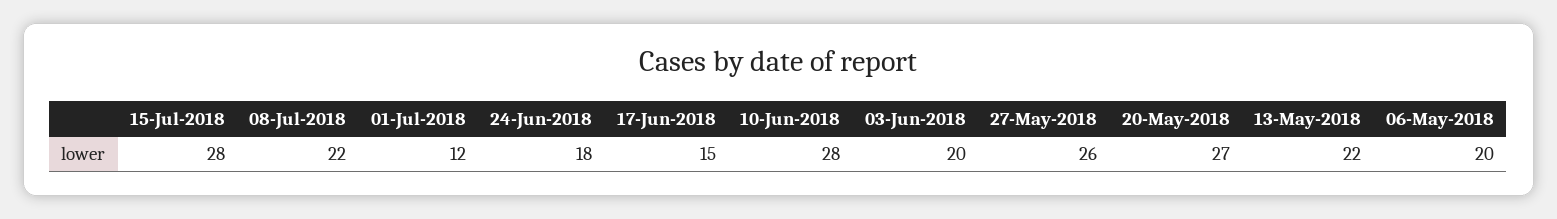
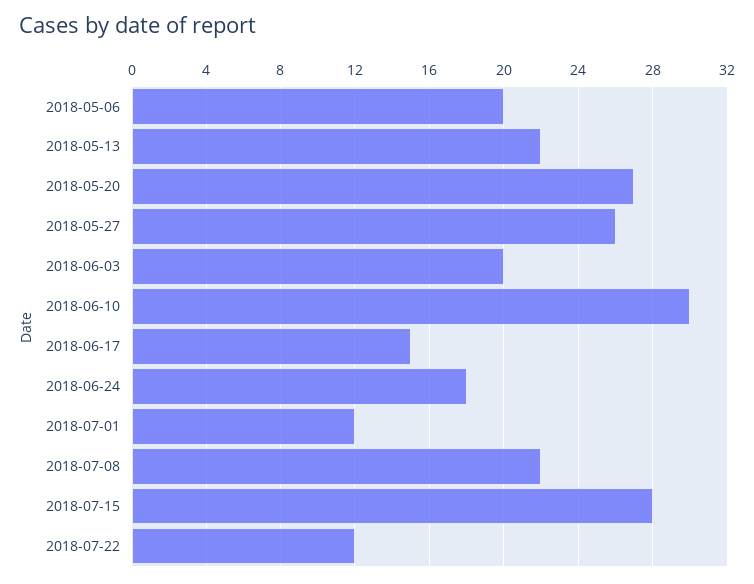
10-Jun-2018: 28 -> 30
2018-07-22: none -> 12

